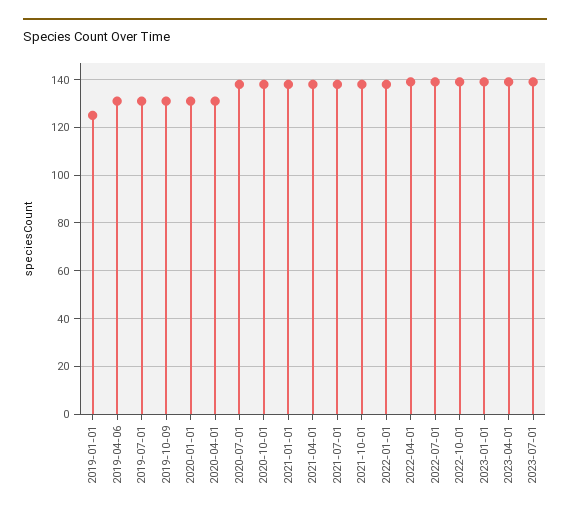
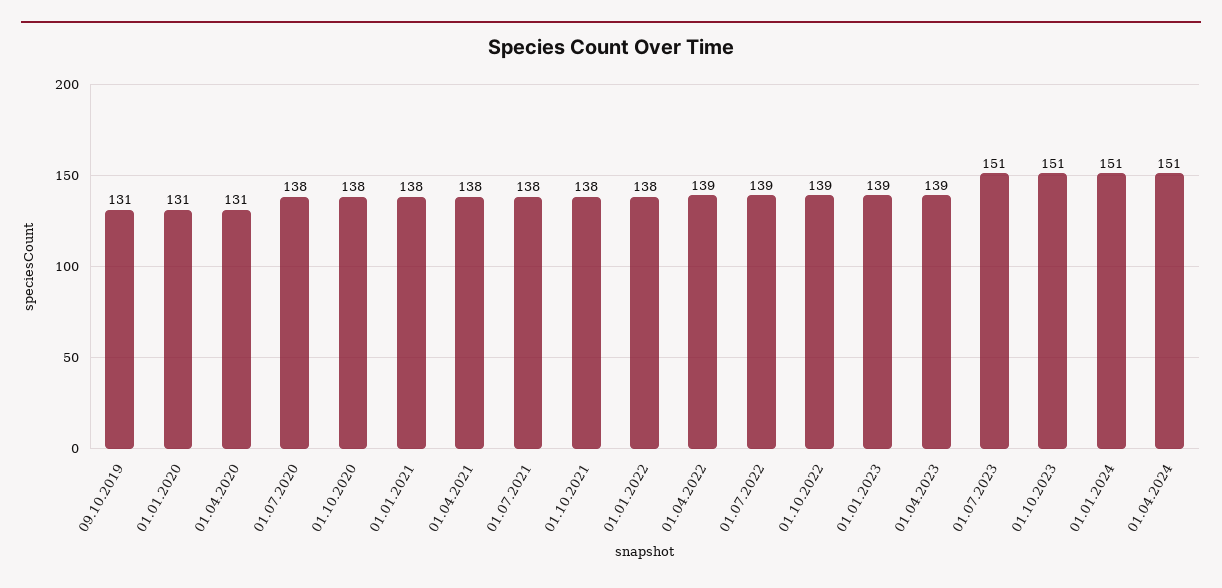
2019-01-01: 125 -> none
2019-04-06: 130 -> none
2019-07-01: 130 -> none
2023-07-01: 140 -> 151
01.10.2023: none -> 151
01.01.2024: none -> 151
01.04.2024: none -> 151

